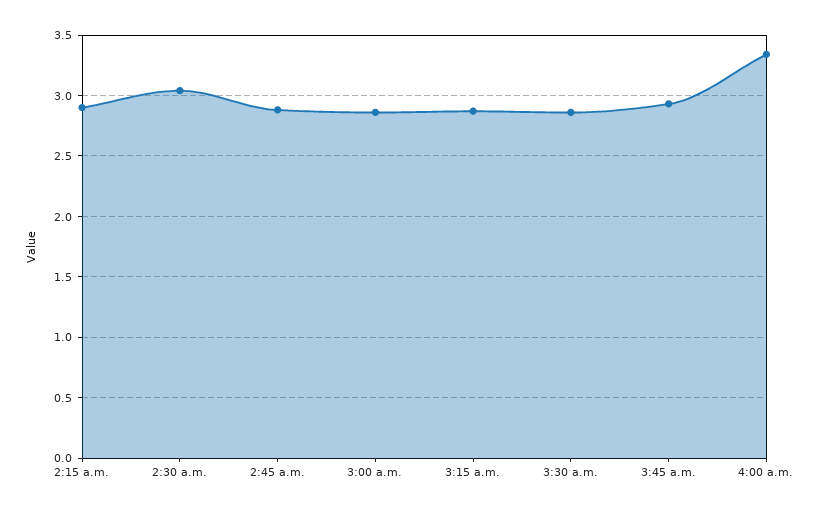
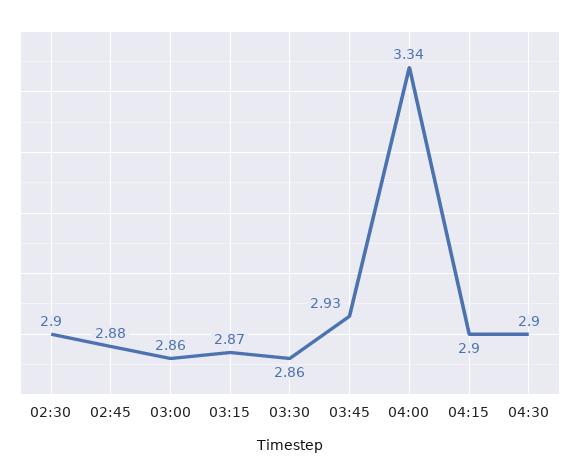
2:15 a.m.: 2.9 -> none
2:30 a.m.: 3.05 -> 2.9
04:15: none -> 2.9
04:30: none -> 2.9

